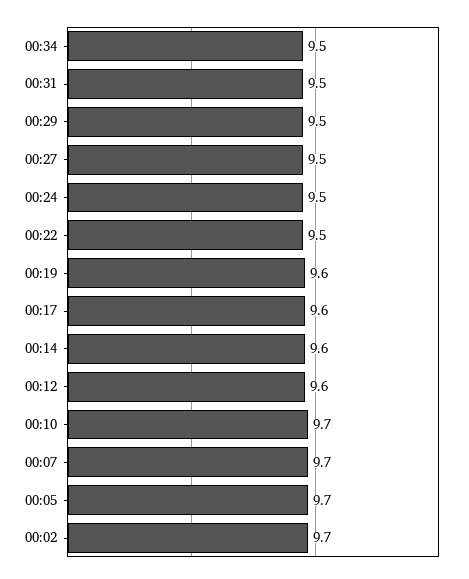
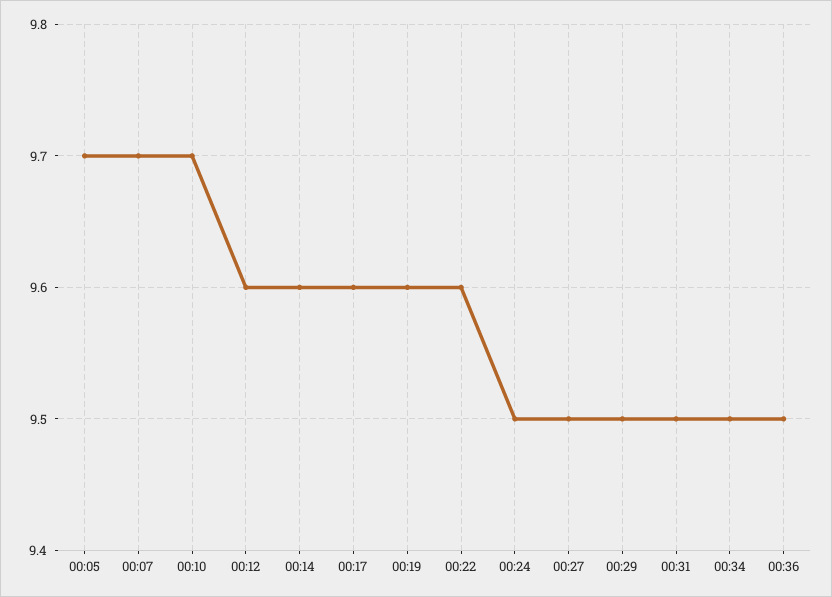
00:22: 9.5 -> 9.6
00:02: 9.7 -> none
00:36: none -> 9.5

